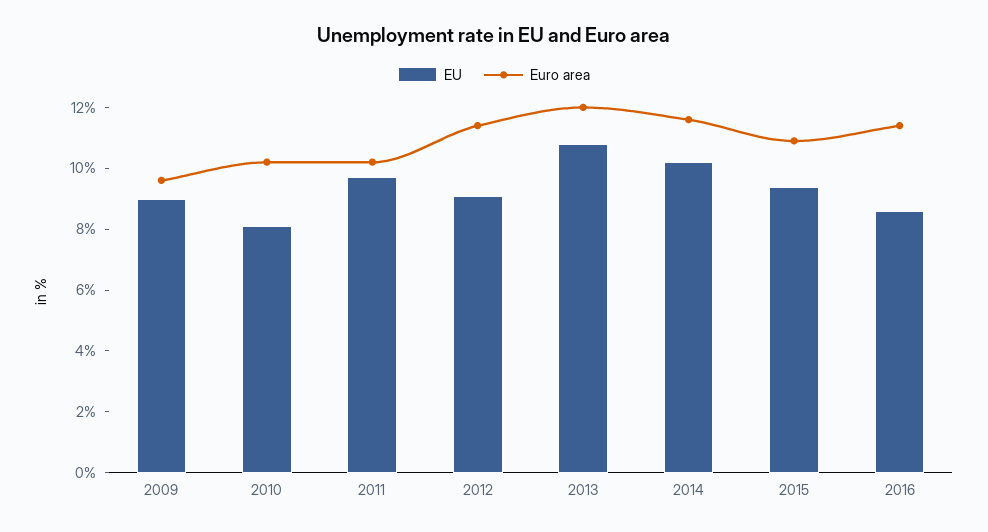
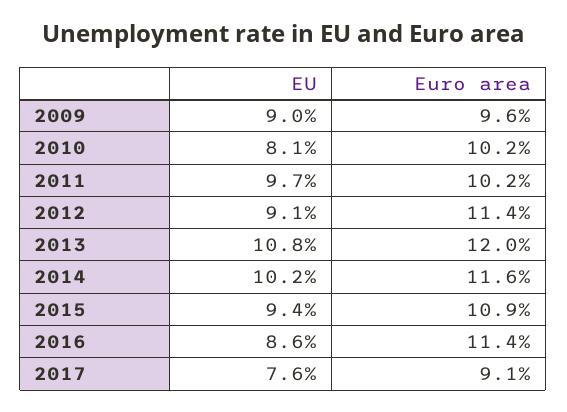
EU, 2017: none -> 7.6
Euro area, 2017: none -> 9.1

